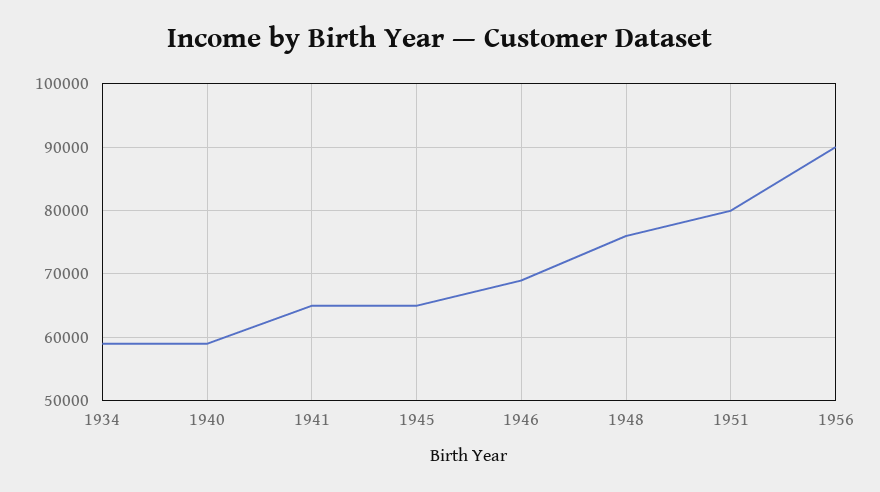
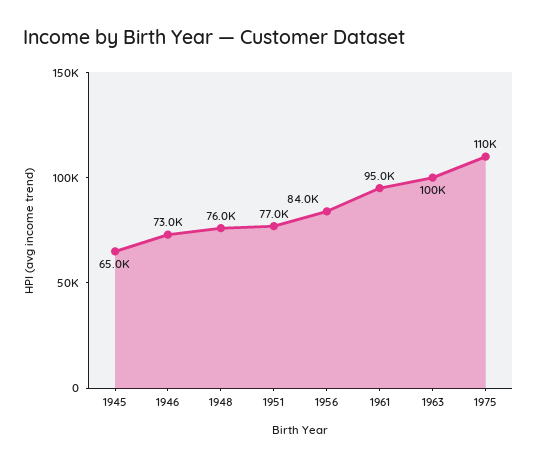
1934: 59000 -> none
1940: 59000 -> none
1941: 65000 -> none
1946: 69000 -> 73000
1951: 80000 -> 77000
1956: 90000 -> 84000
1961: none -> 95000
1963: none -> 100000
1975: none -> 110000

